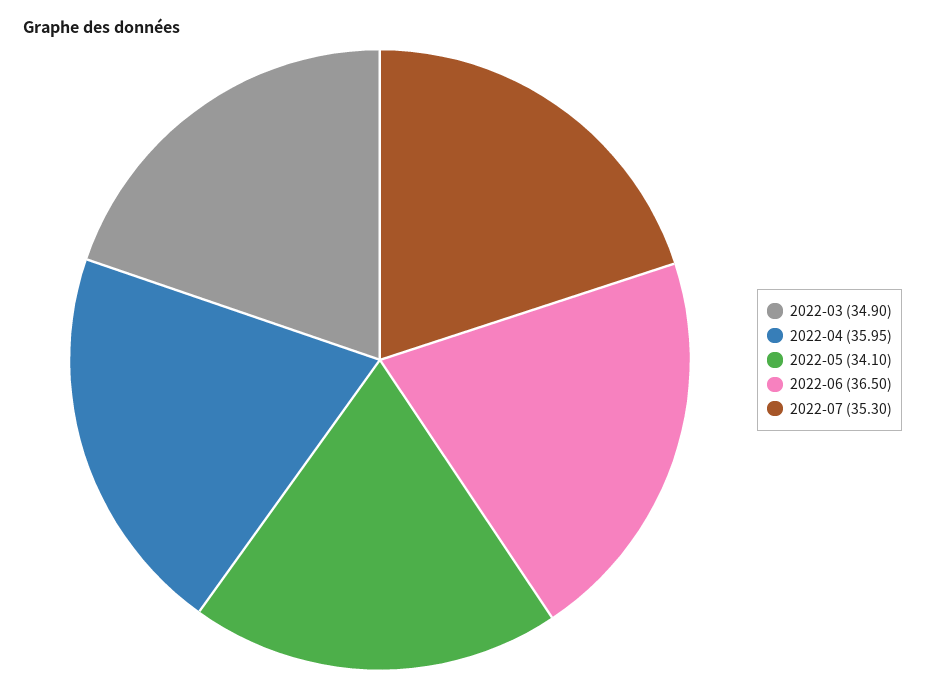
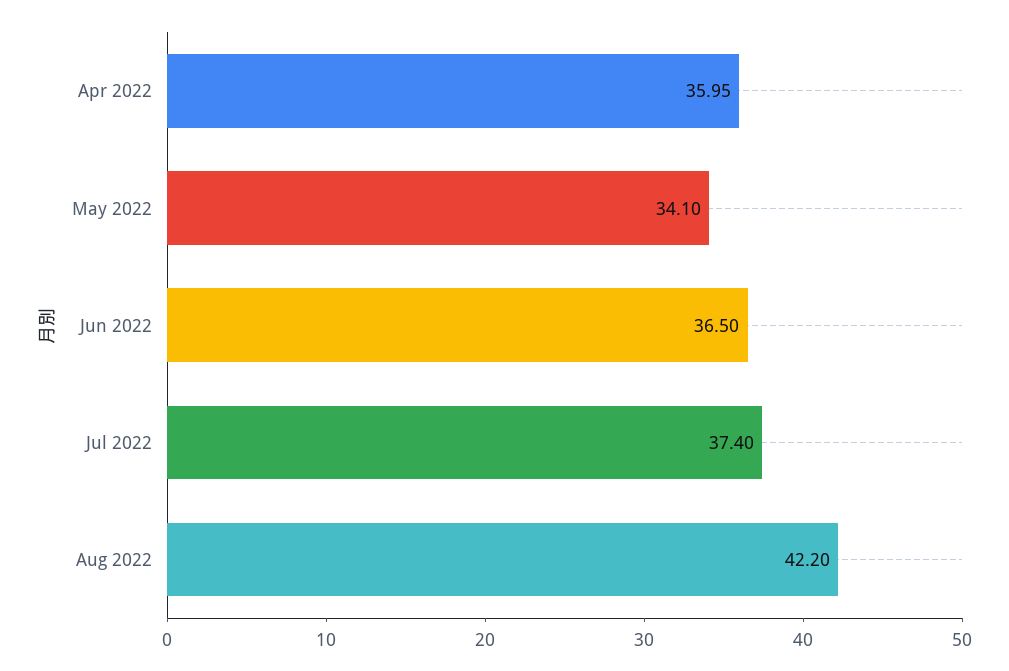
2022-03: 34.9 -> none
2022-07: 35.3 -> 37.4
Aug 2022: none -> 42.2

